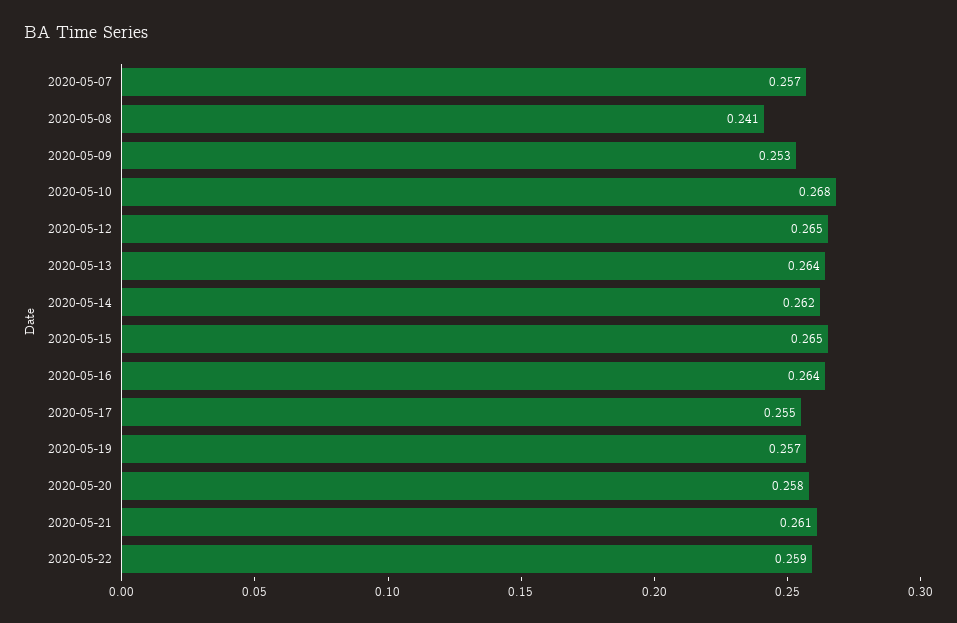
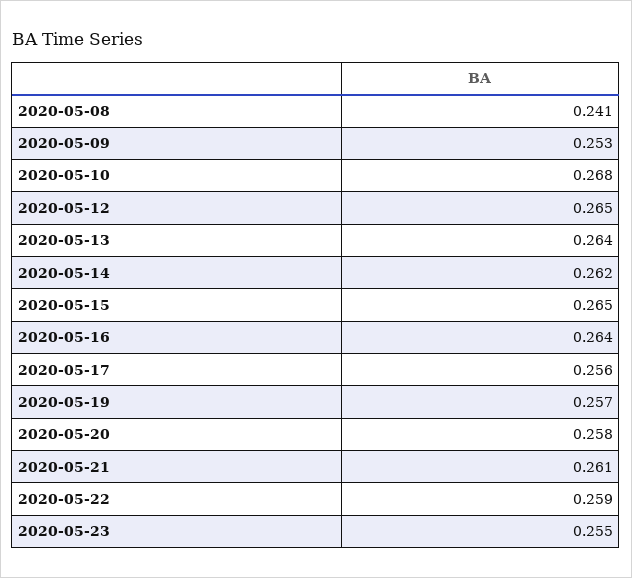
2020-05-07: 0.257 -> none
2020-05-17: 0.255 -> 0.256
2020-05-23: none -> 0.255

